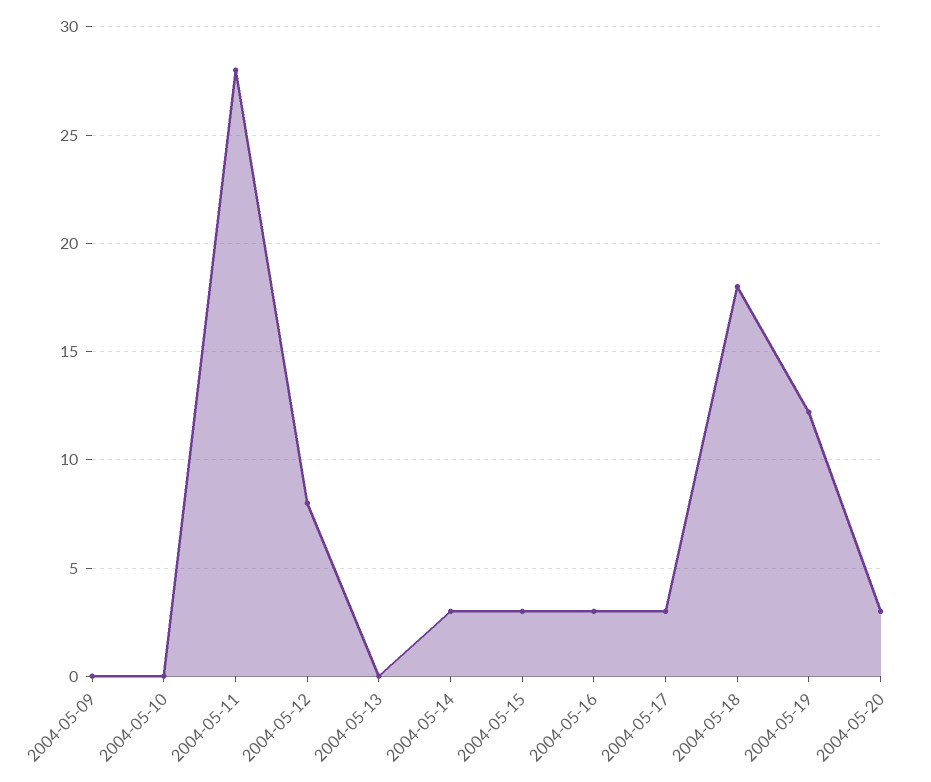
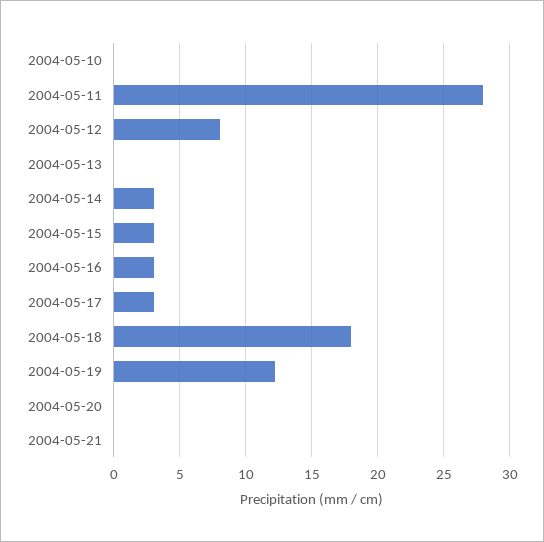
2004-05-09: 0 -> none
2004-05-20: 3 -> 0
2004-05-21: none -> 0

